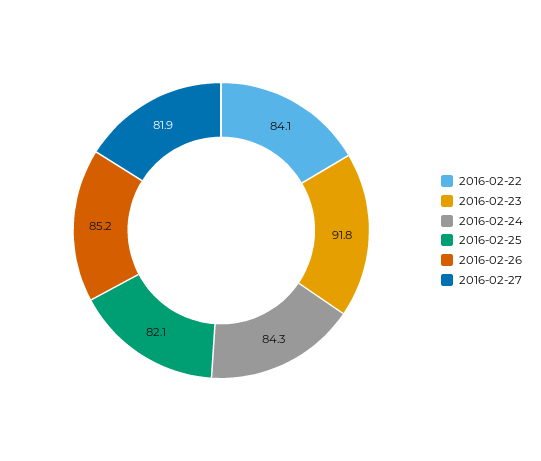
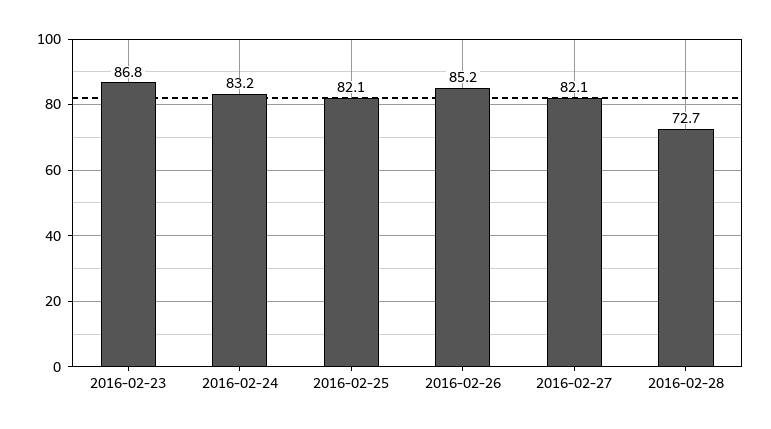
2016-02-22: 84.1 -> none
2016-02-23: 91.8 -> 86.8
2016-02-24: 84.3 -> 83.2
2016-02-27: 81.9 -> 82.1
2016-02-28: none -> 72.7

